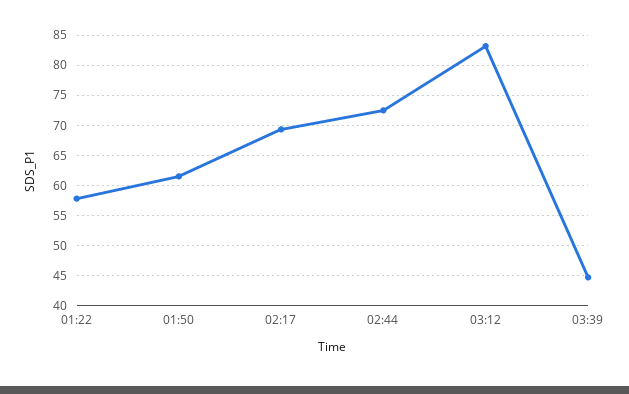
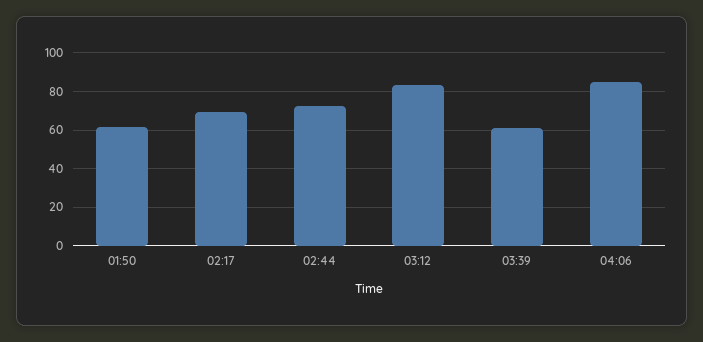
01:22: 58 -> none
03:39: 45 -> 60
04:06: none -> 85

